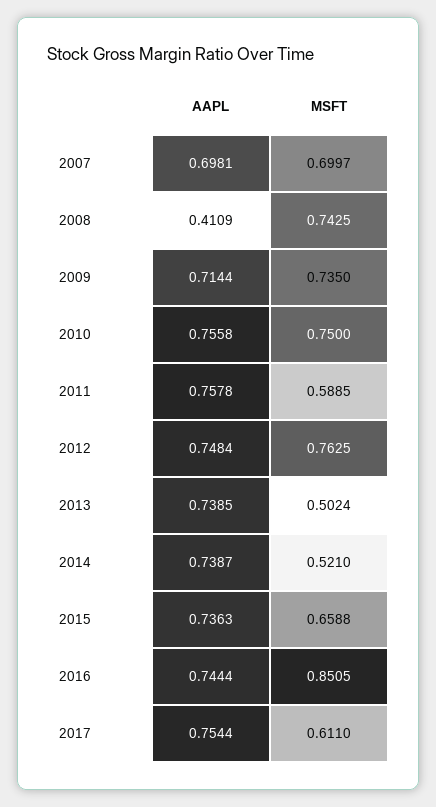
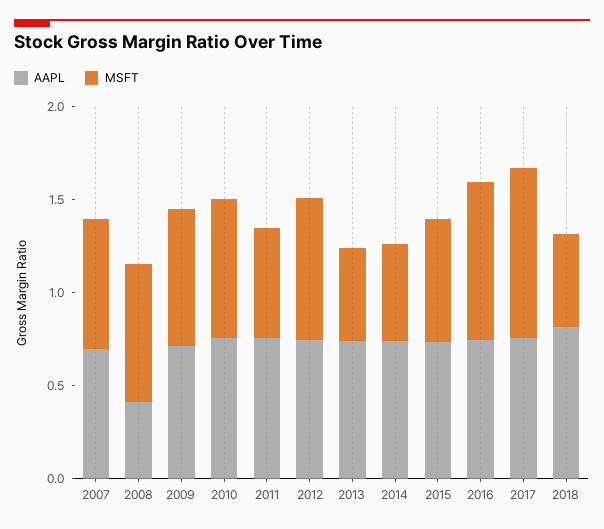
MSFT, 2017: 0.611 -> 0.9
AAPL, 2018: none -> 0.8
MSFT, 2018: none -> 0.5

